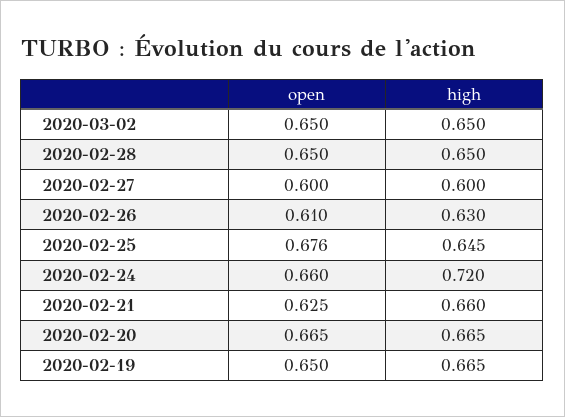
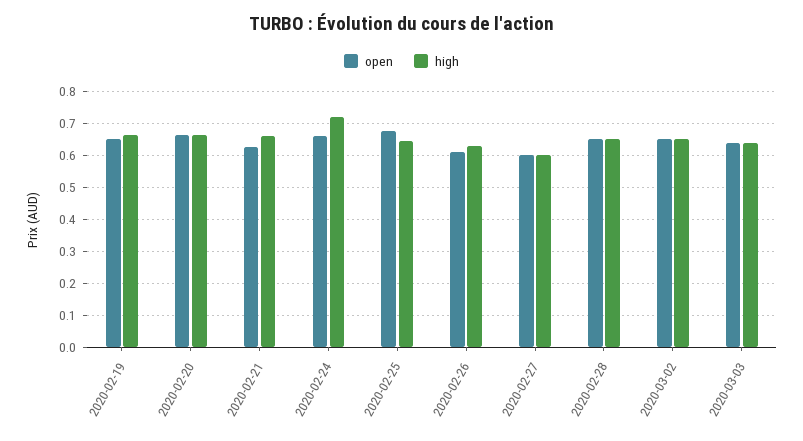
open, 2020-03-03: none -> 0.64
high, 2020-03-03: none -> 0.64

